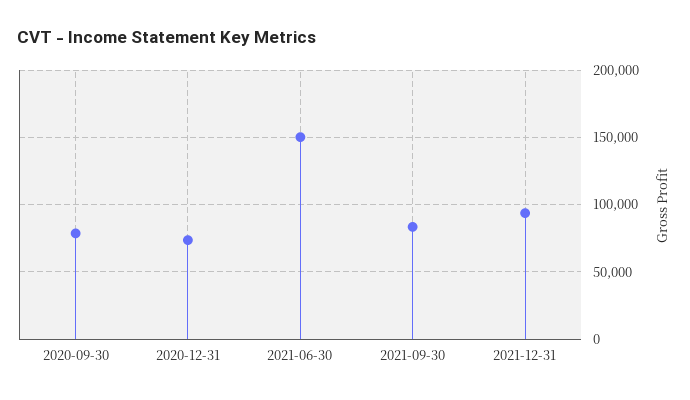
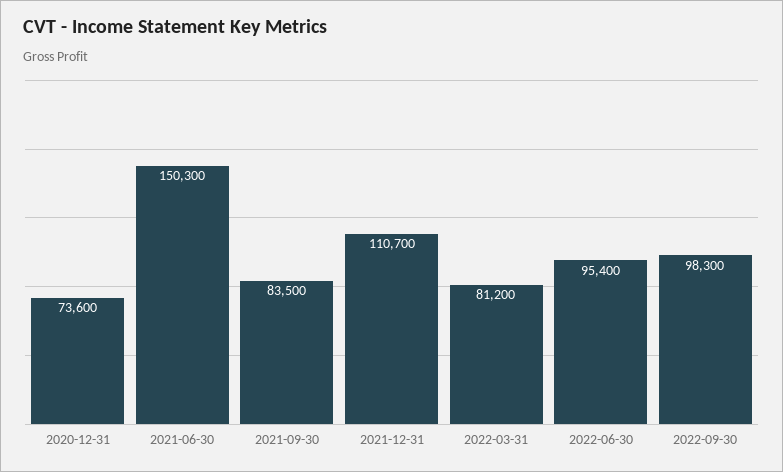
2020-09-30: 80000 -> none
2021-12-31: 95000 -> 110700
2022-03-31: none -> 81200
2022-06-30: none -> 95400
2022-09-30: none -> 98300

